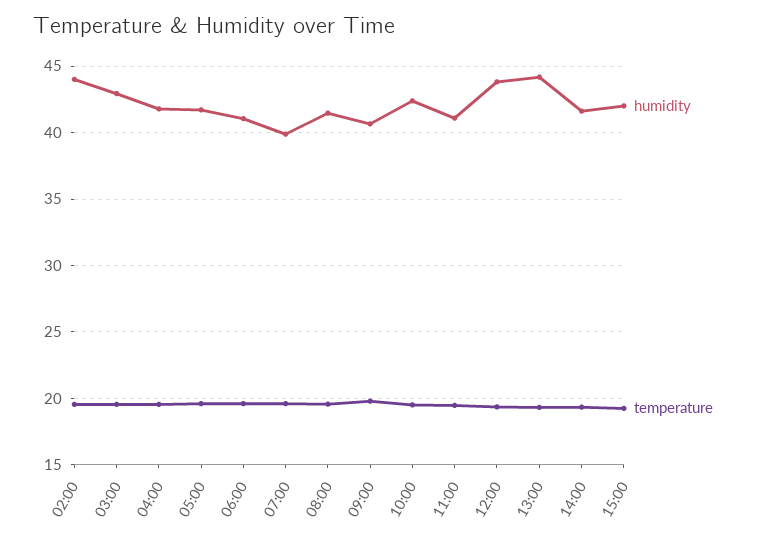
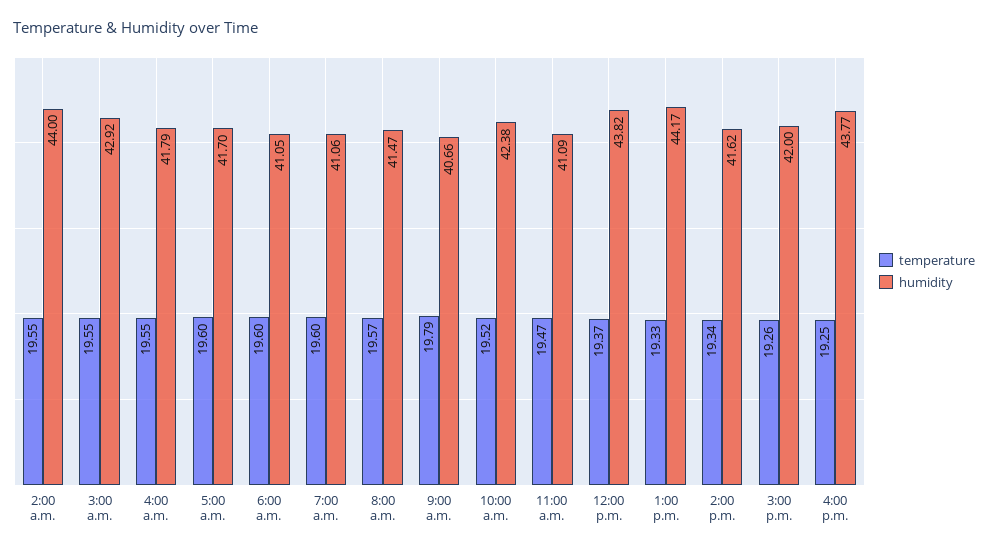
humidity, 07:00: 40 -> 41.06
temperature, 4:00 p.m.: none -> 19.25
humidity, 4:00 p.m.: none -> 43.77

